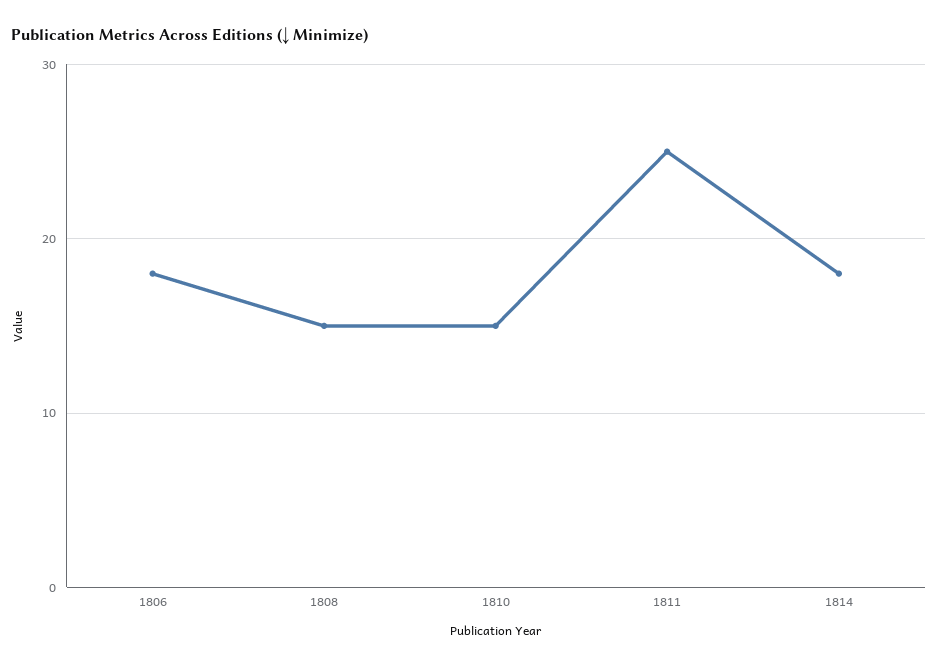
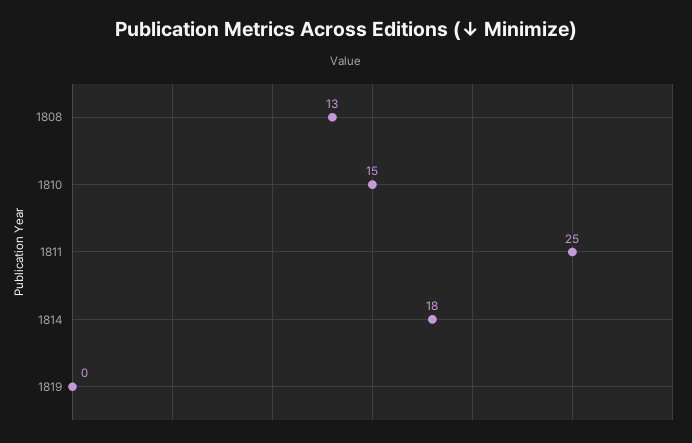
1806: 18 -> none
1808: 15 -> 13
1819: none -> 0

